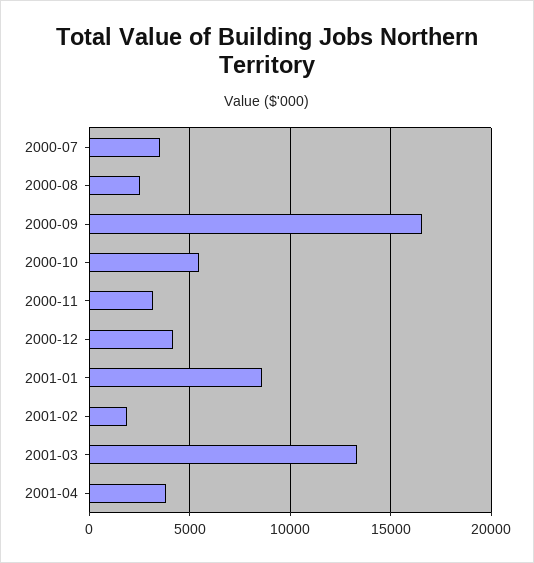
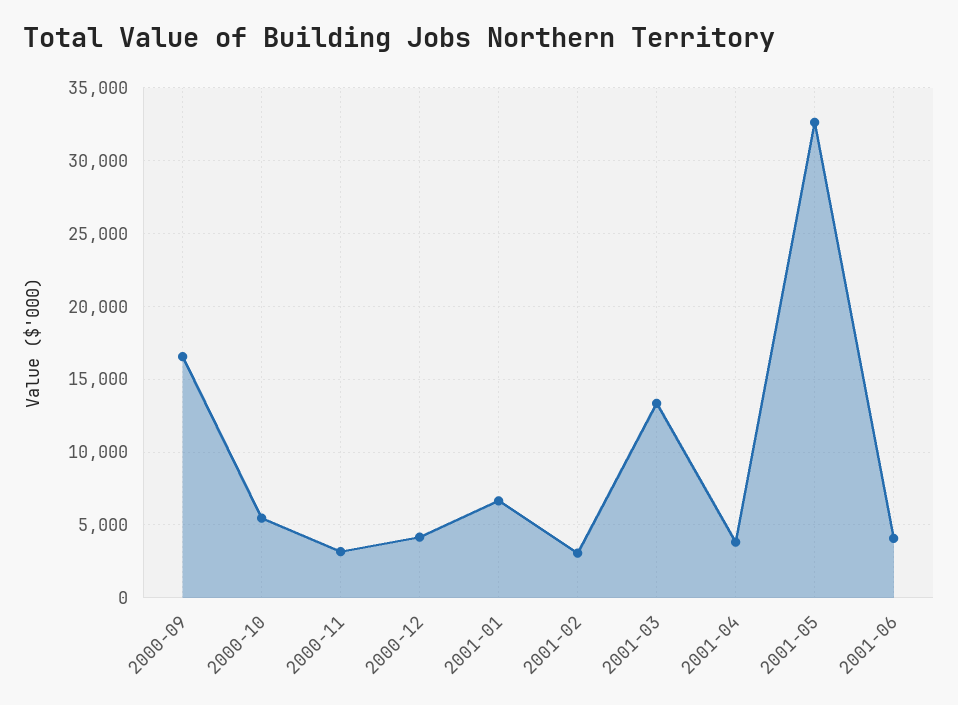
2000-07: 3500 -> none
2000-08: 2500 -> none
2001-01: 8500 -> 6500
2001-02: 2000 -> 3000
2001-05: none -> 32500
2001-06: none -> 4000

